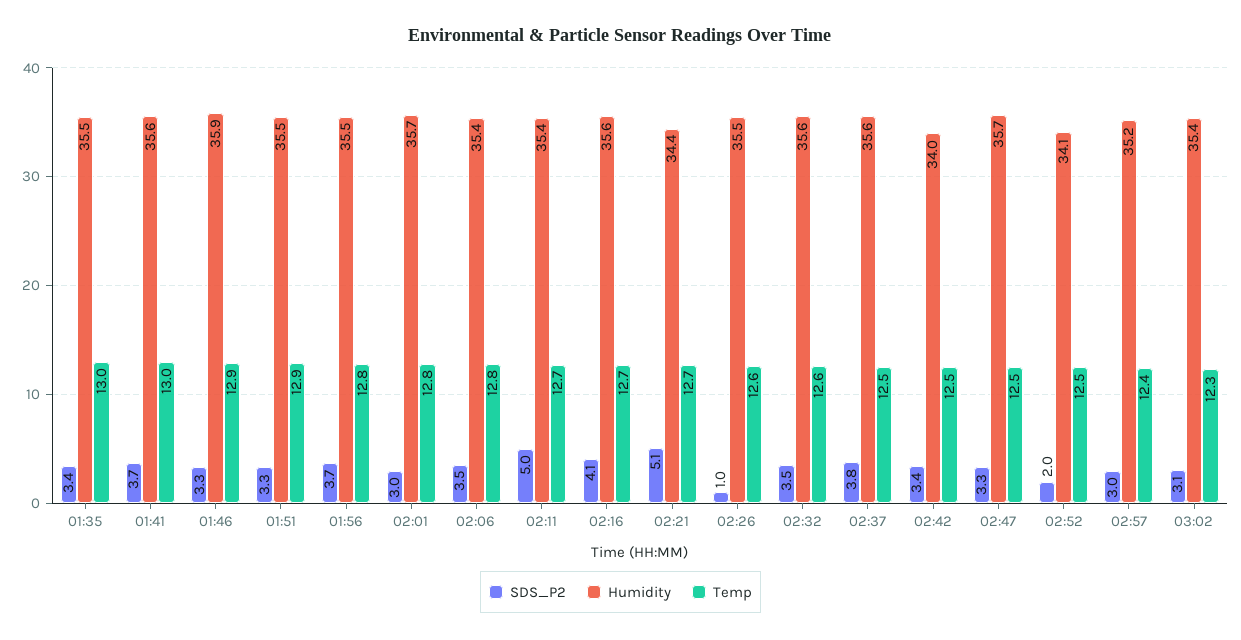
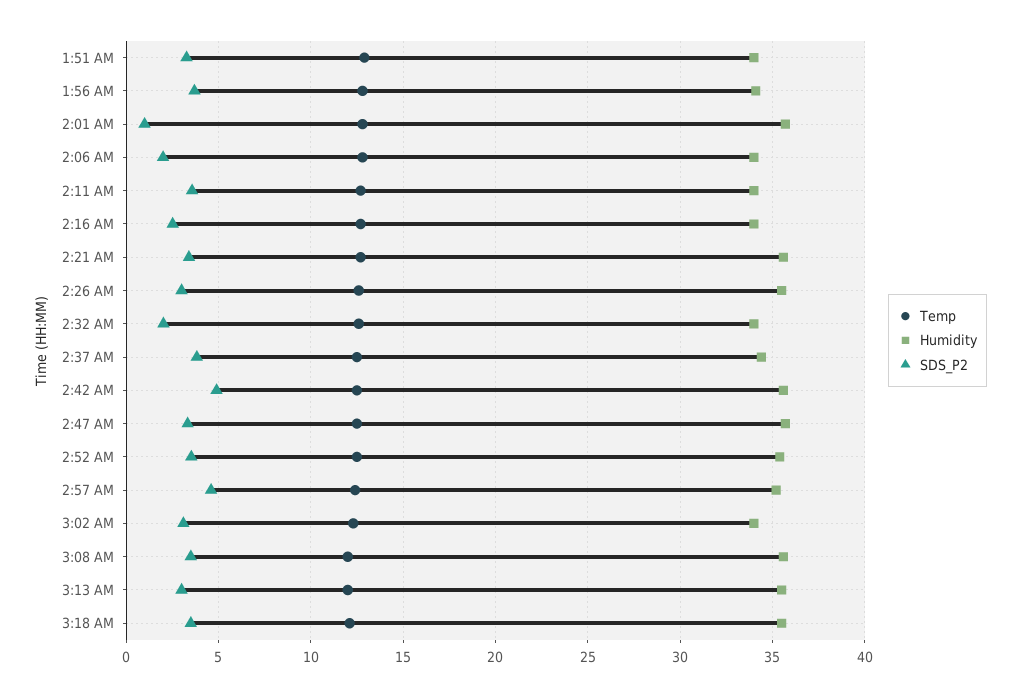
SDS_P2, 01:35: 3.4 -> none
Humidity, 01:35: 35.5 -> none
Temp, 01:35: 13 -> none
SDS_P2, 01:41: 3.7 -> none
Humidity, 01:41: 35.6 -> none
Temp, 01:41: 13 -> none
SDS_P2, 01:46: 3.3 -> none
Humidity, 01:46: 35.9 -> none
Temp, 01:46: 12.9 -> none
Humidity, 01:51: 35.5 -> 34
Humidity, 01:56: 35.5 -> 34
SDS_P2, 02:01: 3 -> 1
SDS_P2, 02:06: 3.5 -> 2
Humidity, 02:06: 35.4 -> 34
SDS_P2, 02:11: 5 -> 3.5
Humidity, 02:11: 35.4 -> 34
SDS_P2, 02:16: 4.1 -> 2.5
Humidity, 02:16: 35.6 -> 34
SDS_P2, 02:21: 5.1 -> 3.5
Humidity, 02:21: 34.4 -> 35.5
SDS_P2, 02:26: 1 -> 3
SDS_P2, 02:32: 3.5 -> 2
Humidity, 02:32: 35.6 -> 34
Humidity, 02:37: 35.6 -> 34.5
SDS_P2, 02:42: 3.4 -> 5
Humidity, 02:42: 34 -> 35.5
SDS_P2, 02:52: 2 -> 3.5
Humidity, 02:52: 34.1 -> 35.5
SDS_P2, 02:57: 3 -> 4.5
Humidity, 03:02: 35.4 -> 34
Temp, 3:08 AM: none -> 12
Humidity, 3:08 AM: none -> 35.5
SDS_P2, 3:08 AM: none -> 3.5
Temp, 3:13 AM: none -> 12
Humidity, 3:13 AM: none -> 35.5
SDS_P2, 3:13 AM: none -> 3
Temp, 3:18 AM: none -> 12
Humidity, 3:18 AM: none -> 35.5
SDS_P2, 3:18 AM: none -> 3.5

